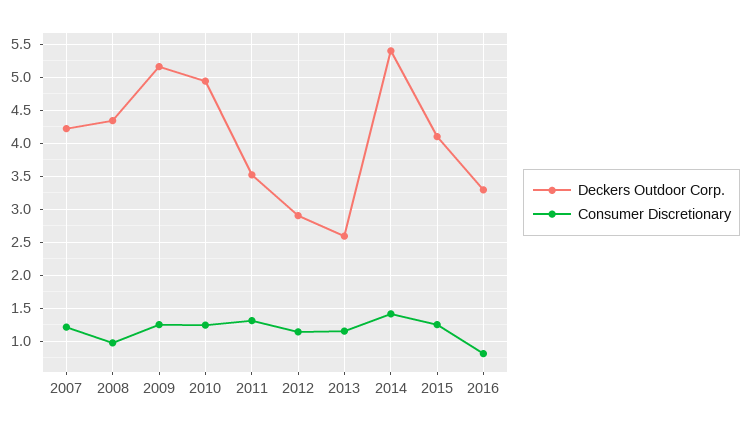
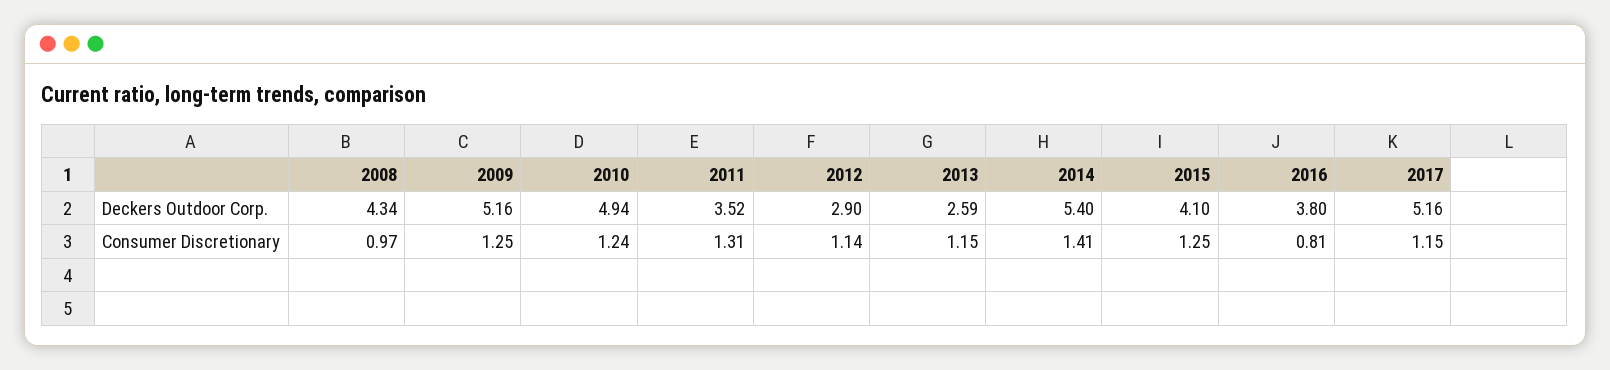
Deckers Outdoor Corp., 2007: 4.2 -> none
Consumer Discretionary, 2007: 1.2 -> none
Deckers Outdoor Corp., 2016: 3.3 -> 3.8
Deckers Outdoor Corp., 2017: none -> 5.16
Consumer Discretionary, 2017: none -> 1.15

